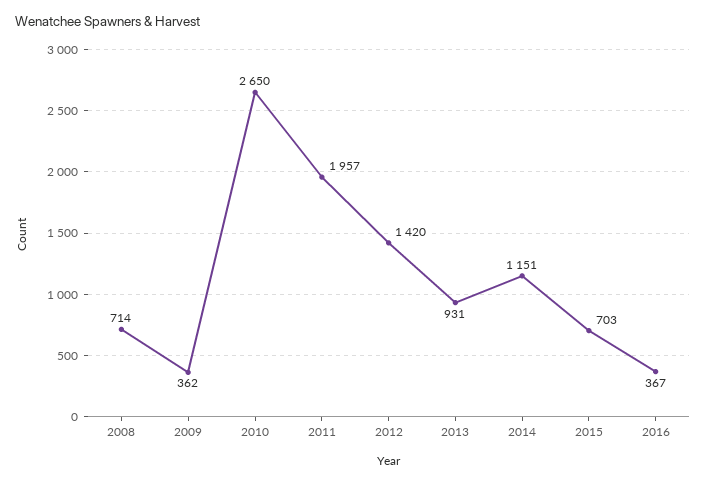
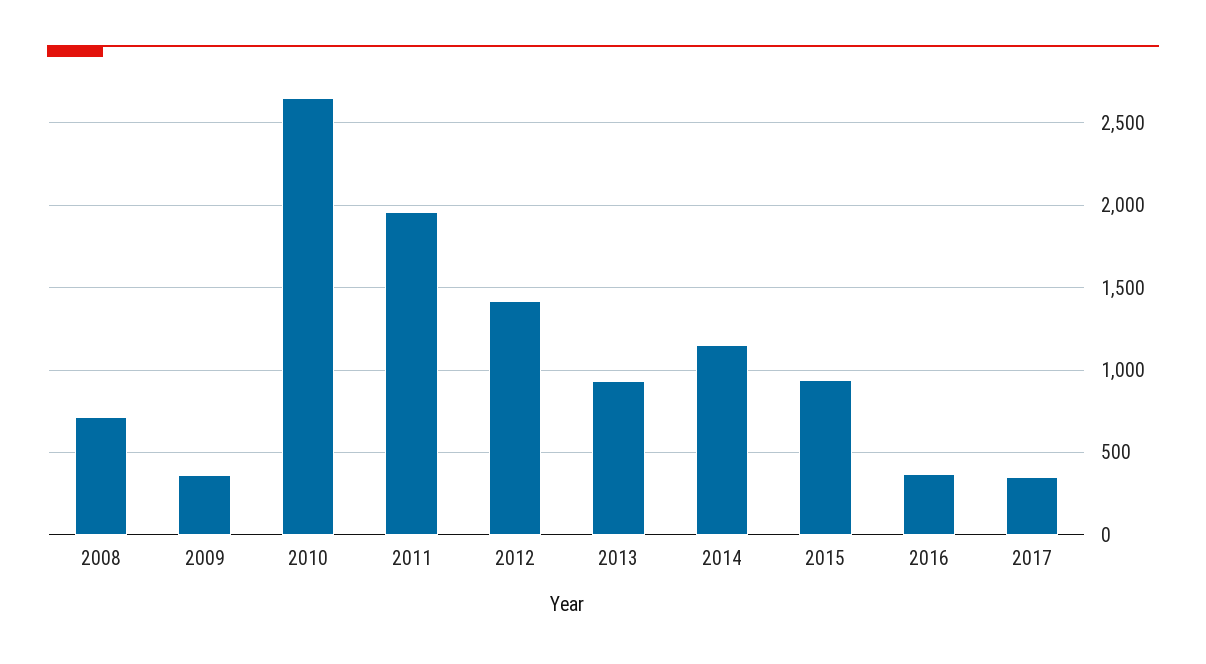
2015: 703 -> 950
2017: none -> 350

